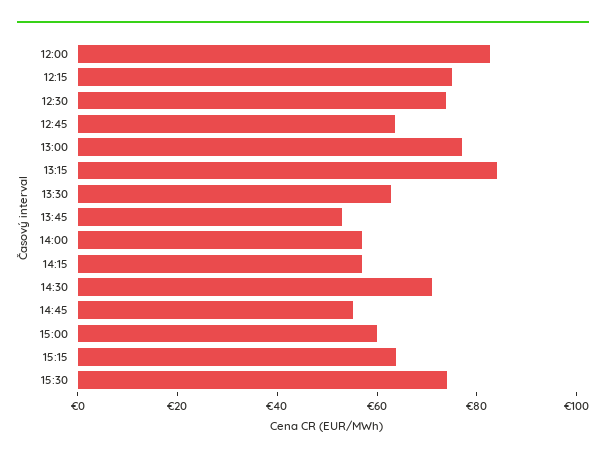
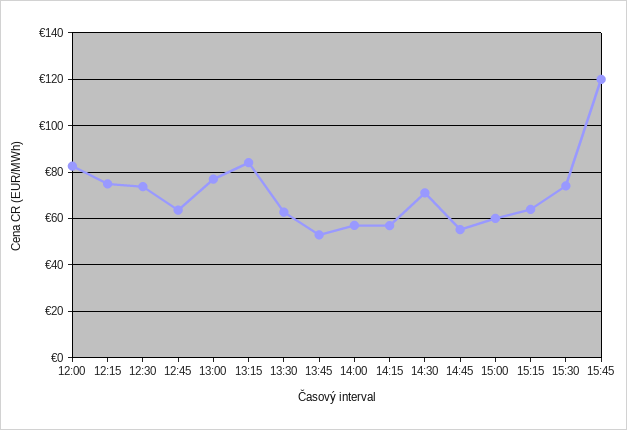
15:45: none -> 120

